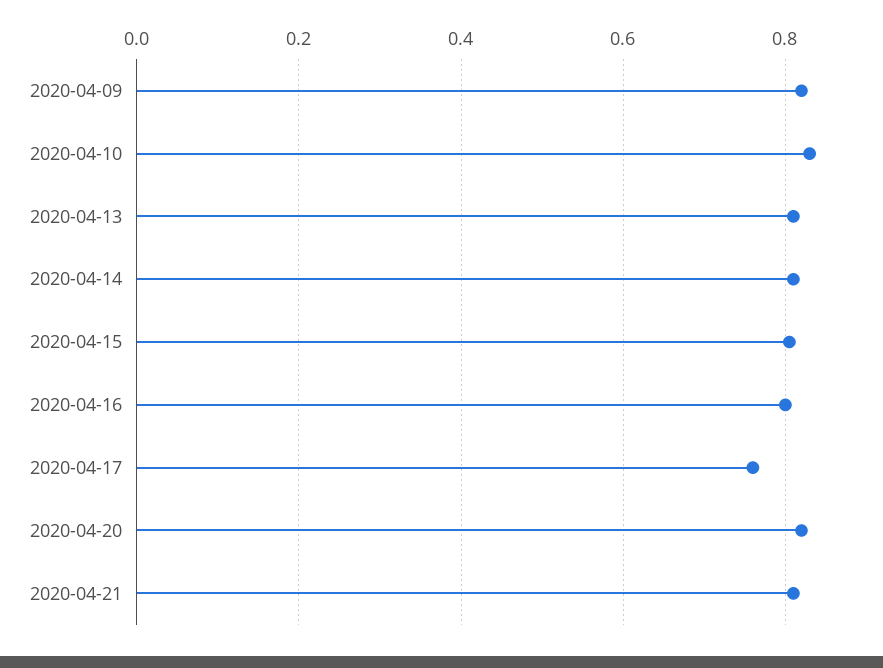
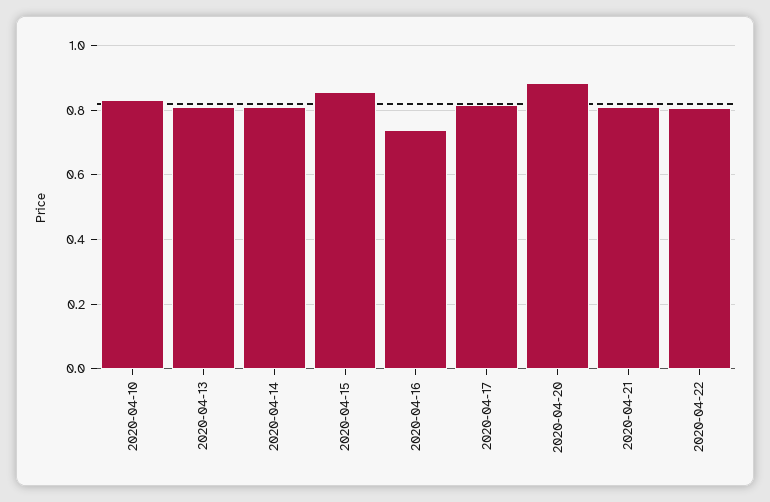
2020-04-09: 0.82 -> none
2020-04-15: 0.8 -> 0.86
2020-04-16: 0.8 -> 0.74
2020-04-17: 0.76 -> 0.82
2020-04-20: 0.82 -> 0.88
2020-04-22: none -> 0.8

